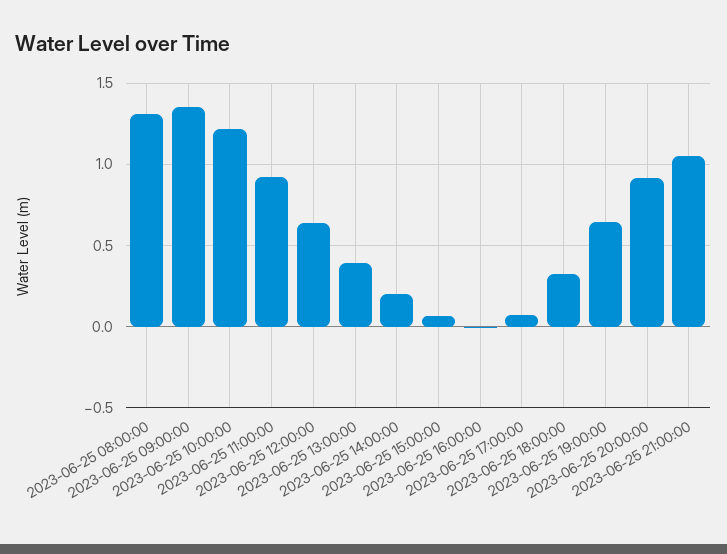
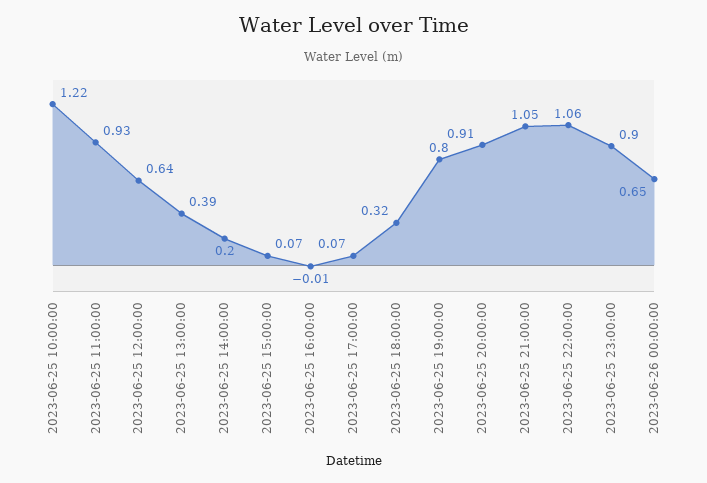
2023-06-25 08:00:00: 1.3 -> none
2023-06-25 09:00:00: 1.35 -> none
2023-06-25 19:00:00: 0.65 -> 0.8
2023-06-25 22:00:00: none -> 1.06
2023-06-25 23:00:00: none -> 0.9
2023-06-26 00:00:00: none -> 0.65

